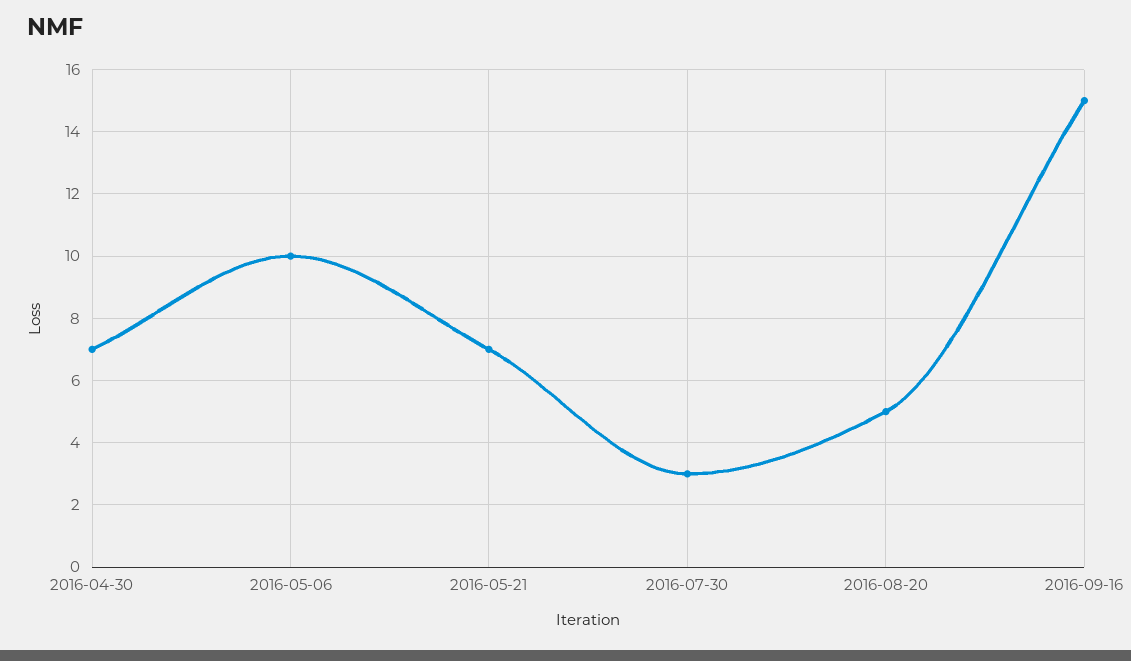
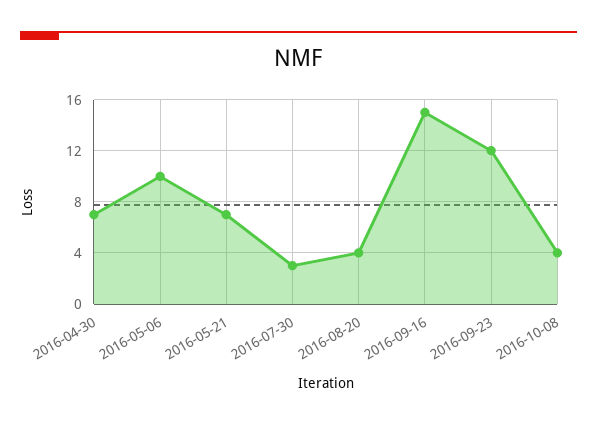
2016-08-20: 5 -> 4
2016-09-23: none -> 12
2016-10-08: none -> 4

